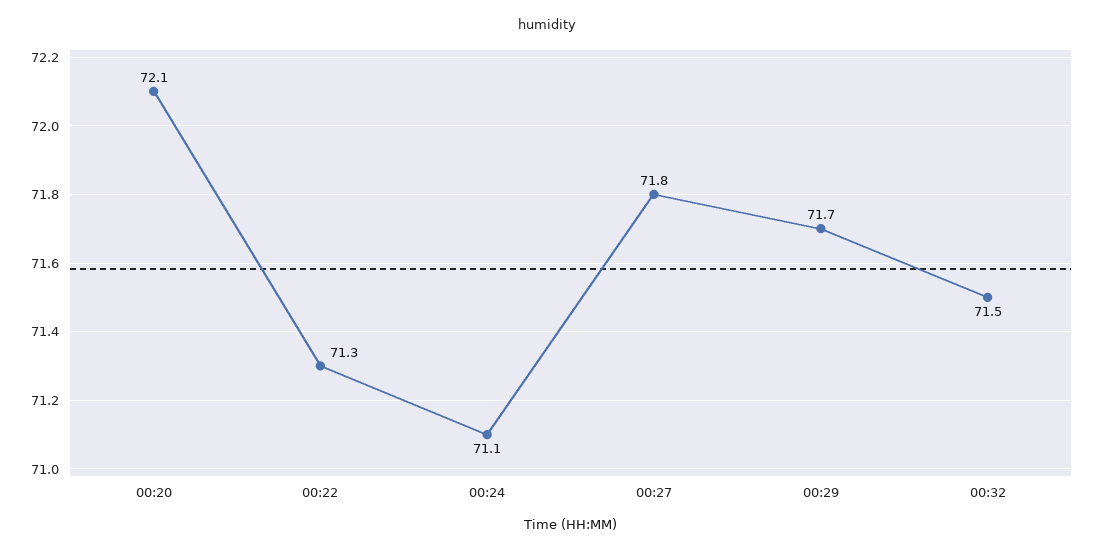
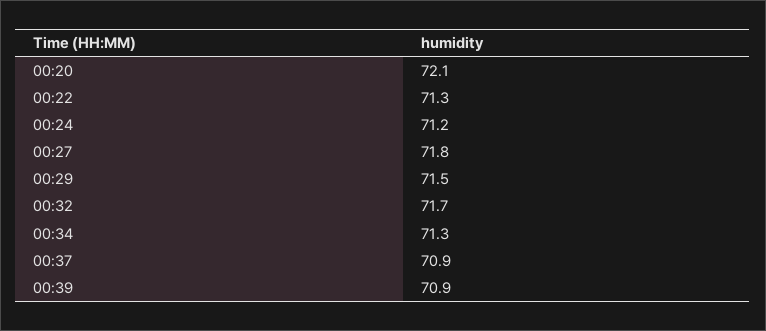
00:24: 71.1 -> 71.2
00:29: 71.7 -> 71.5
00:32: 71.5 -> 71.7
00:34: none -> 71.3
00:37: none -> 70.9
00:39: none -> 70.9

